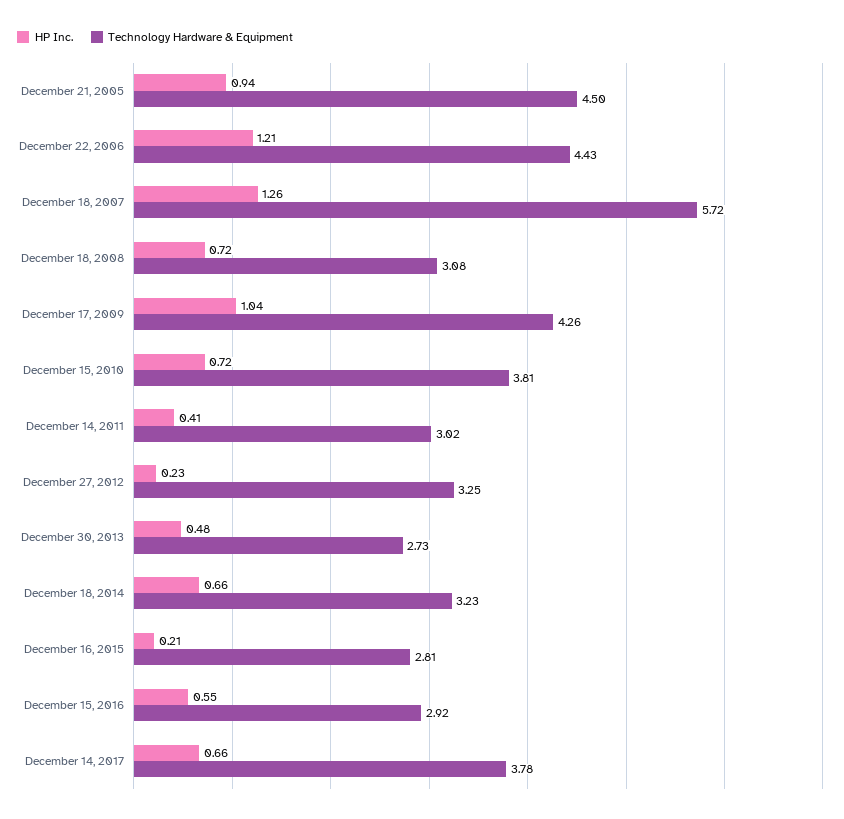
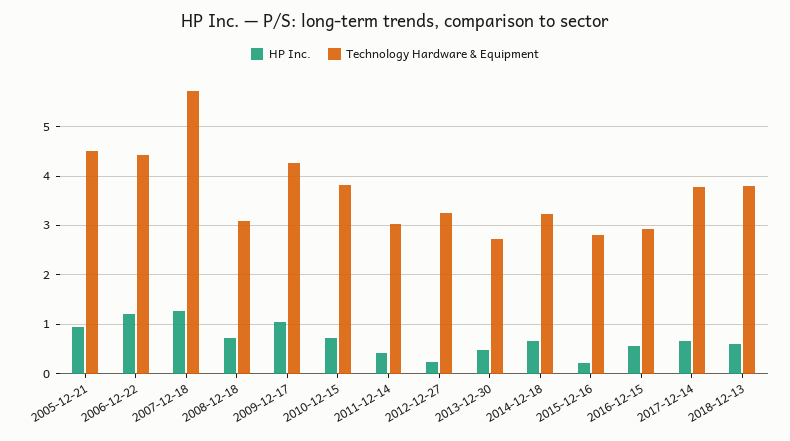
HP Inc., 2018-12-13: none -> 0.6
Technology Hardware & Equipment, 2018-12-13: none -> 3.8

